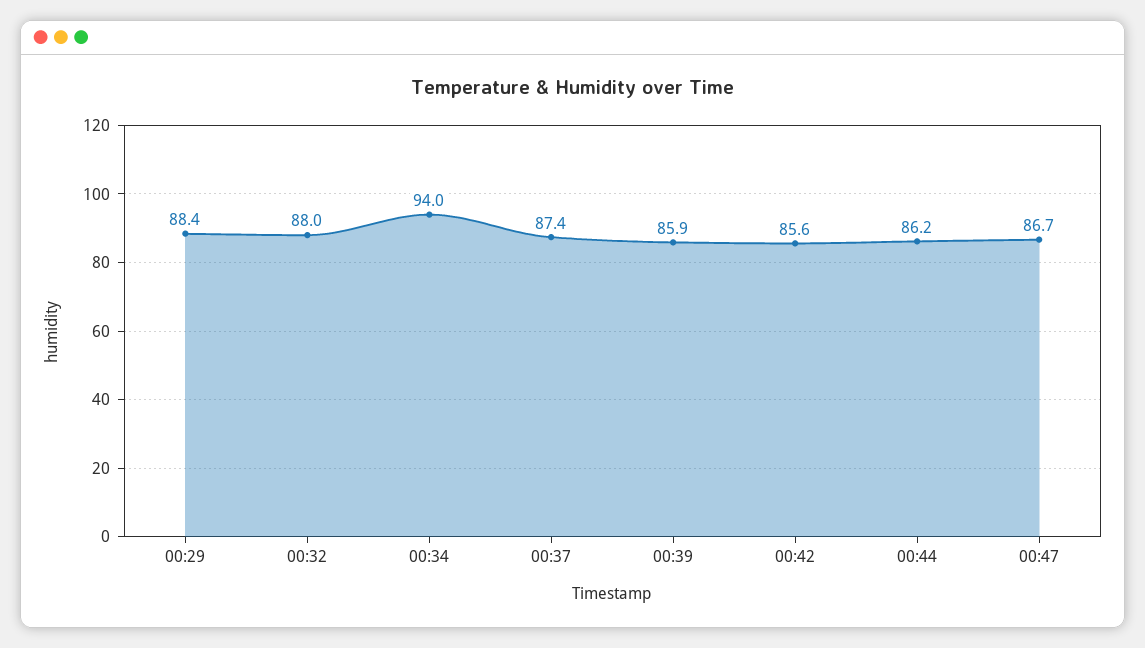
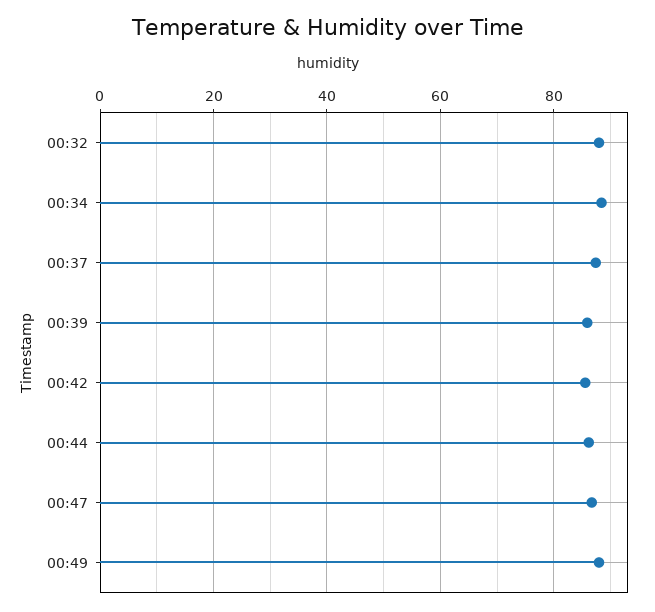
00:29: 88.4 -> none
00:34: 94 -> 88
00:49: none -> 88

